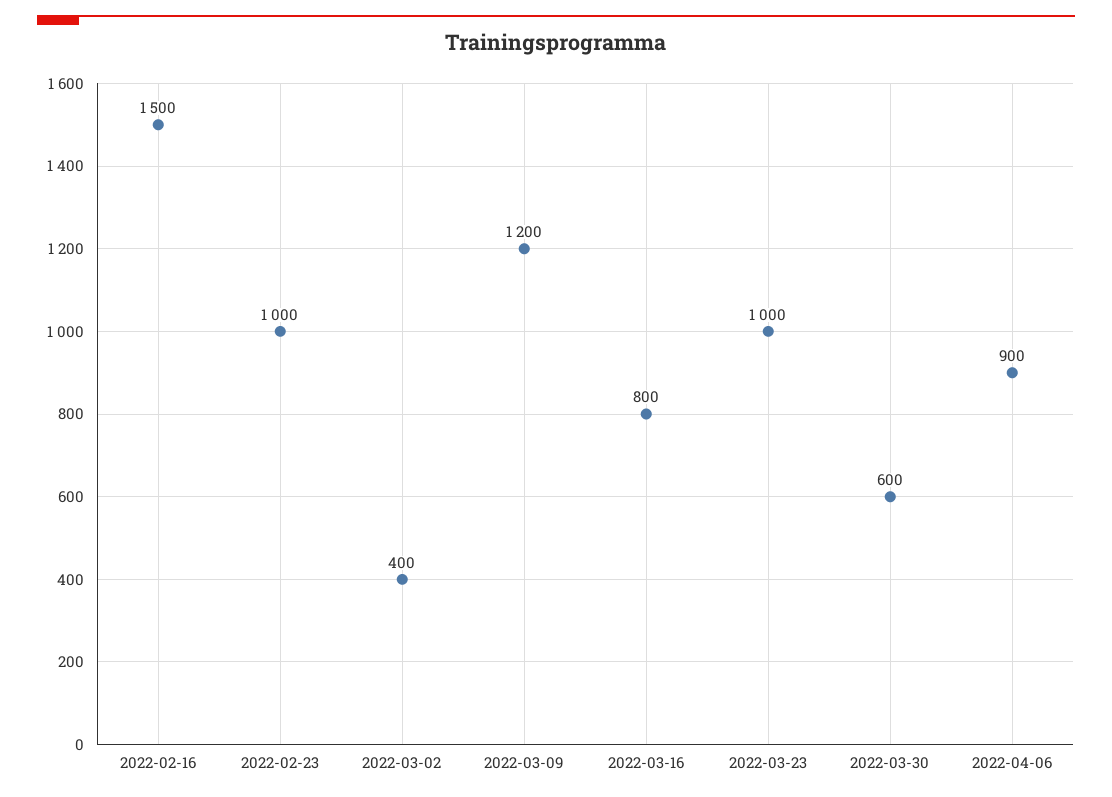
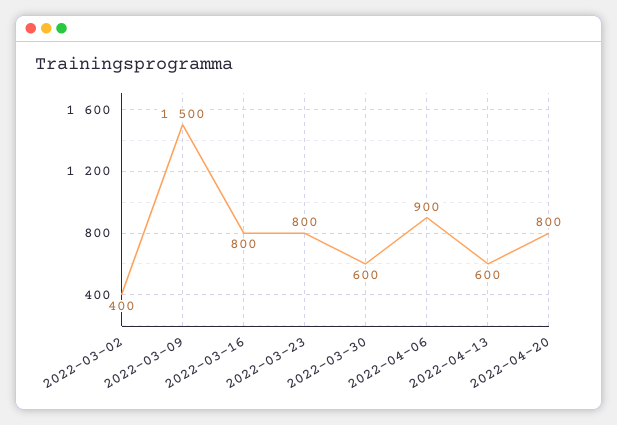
2022-02-16: 1500 -> none
2022-02-23: 1000 -> none
2022-03-09: 1200 -> 1500
2022-03-23: 1000 -> 800
2022-04-13: none -> 600
2022-04-20: none -> 800

